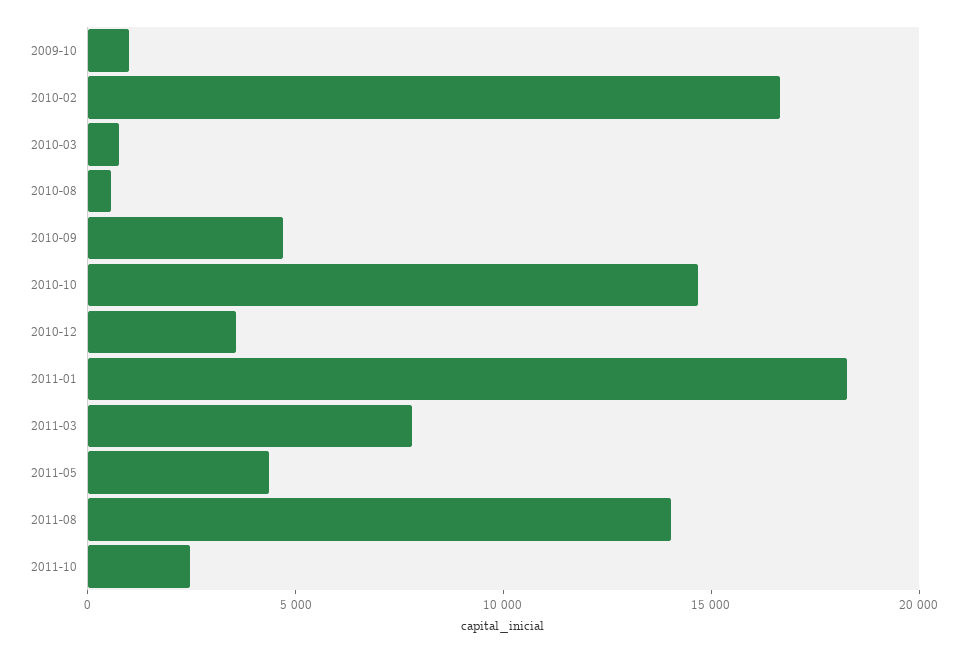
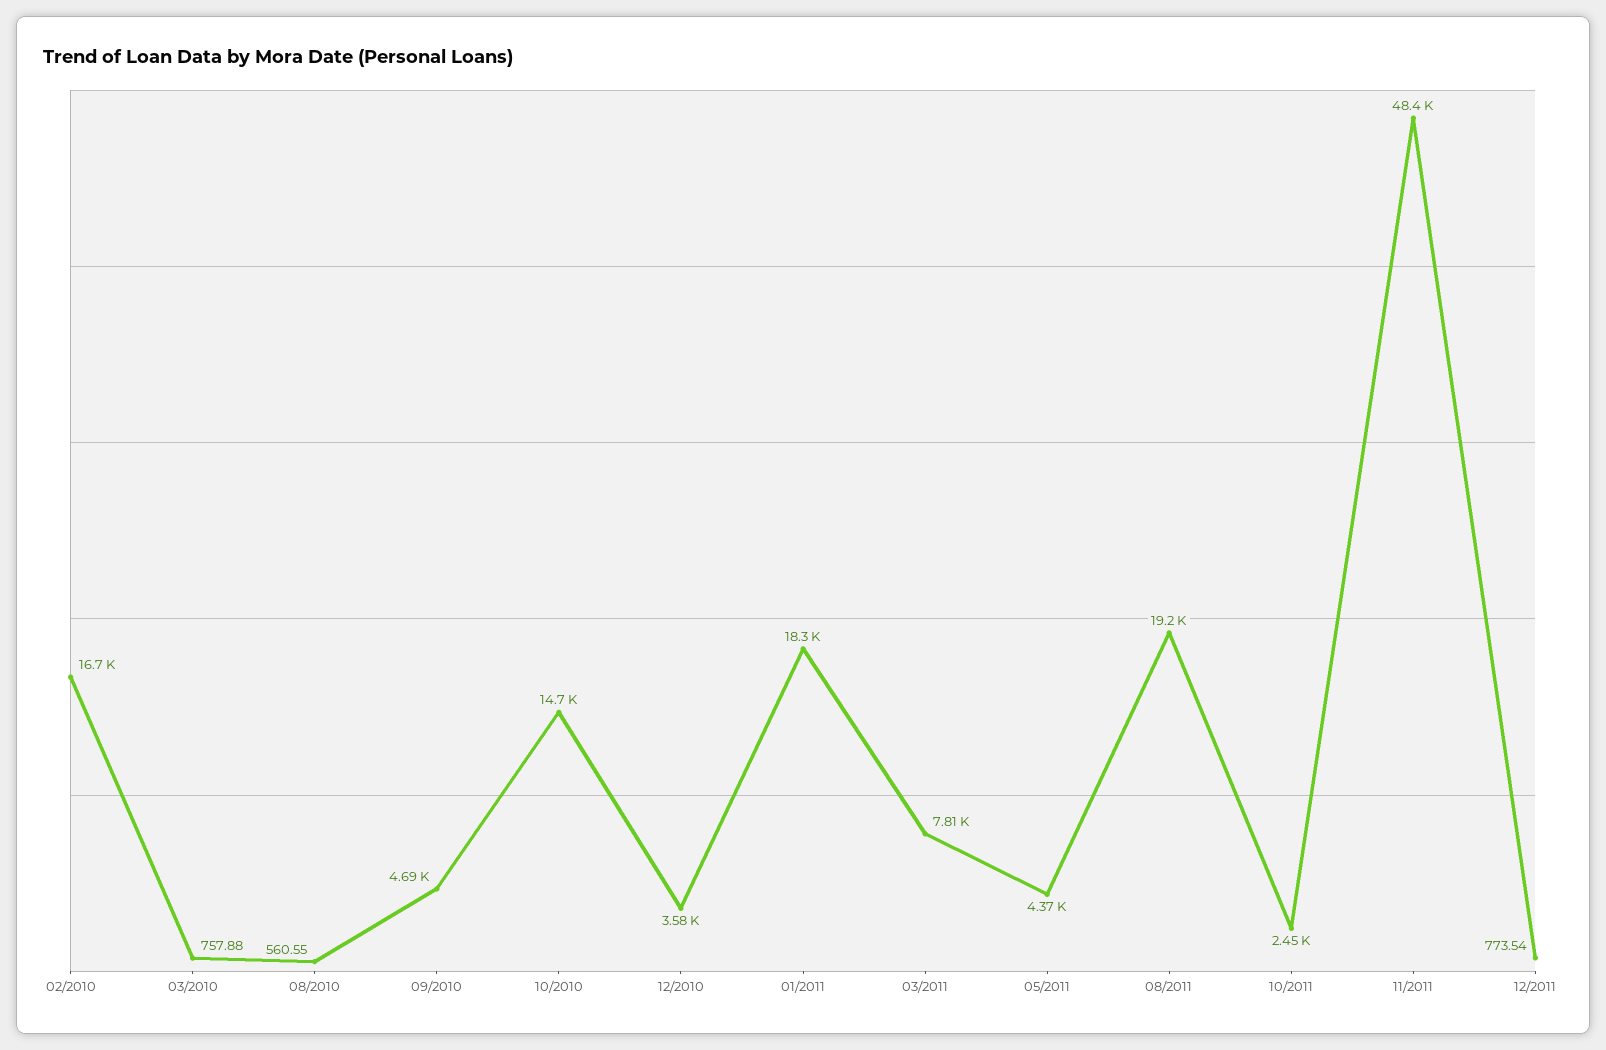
2009-10: 1000 -> none
2011-08: 14000 -> 19200
11/2011: none -> 48400
12/2011: none -> 773.54

